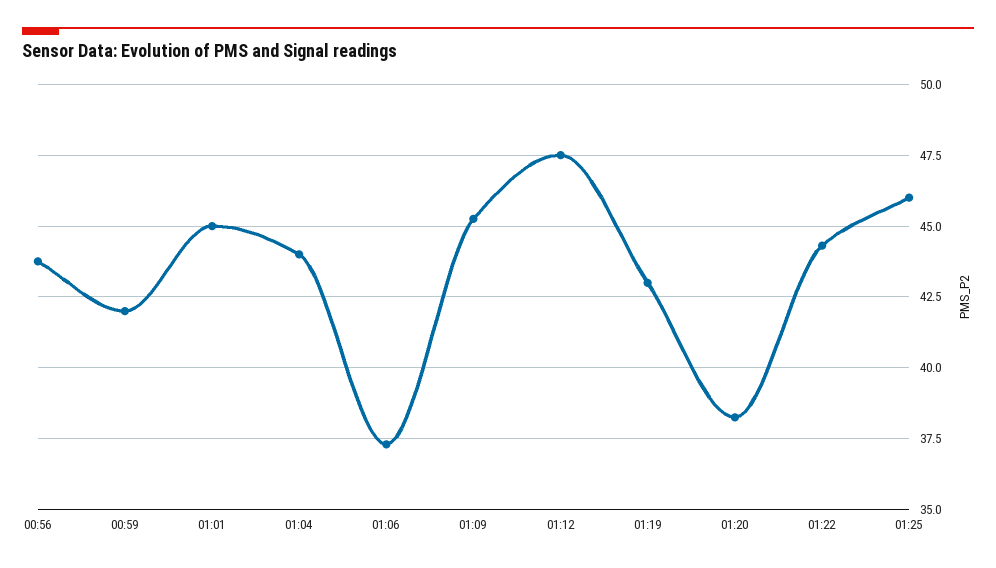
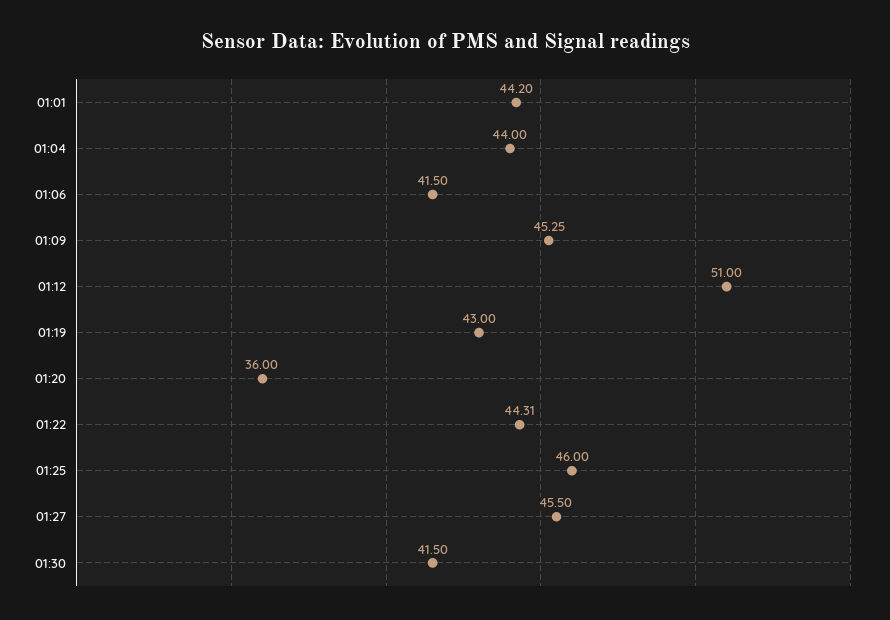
00:56: 43.75 -> none
00:59: 42 -> none
01:01: 45 -> 44.2
01:06: 37.25 -> 41.5
01:12: 47.5 -> 51
01:20: 38.25 -> 36
01:27: none -> 45.5
01:30: none -> 41.5

